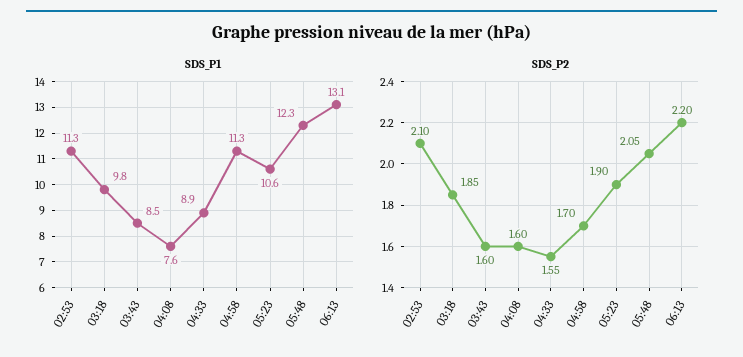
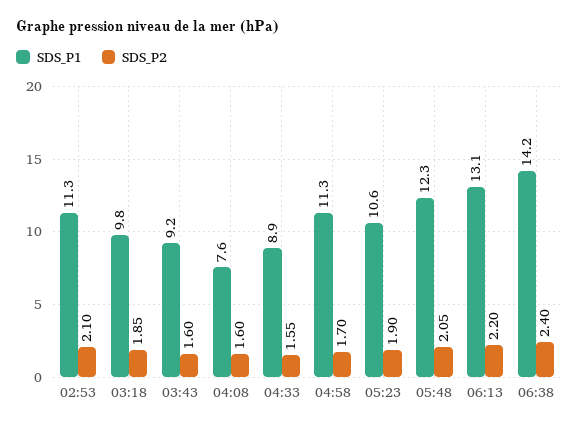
SDS_P1, 03:43: 8.5 -> 9.2
SDS_P1, 06:38: none -> 14.2
SDS_P2, 06:38: none -> 2.4

